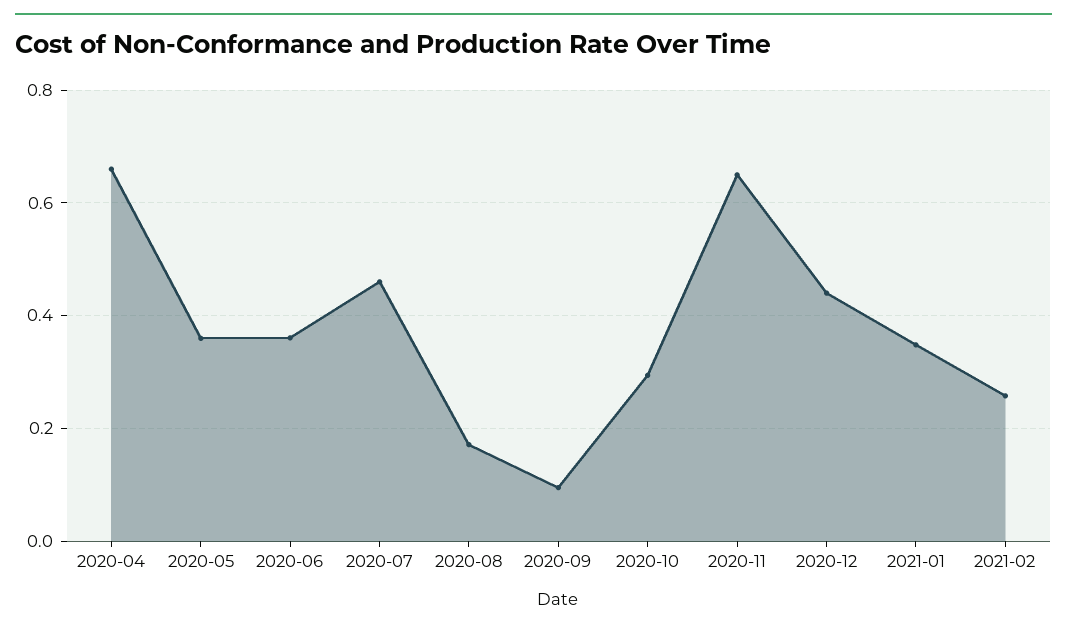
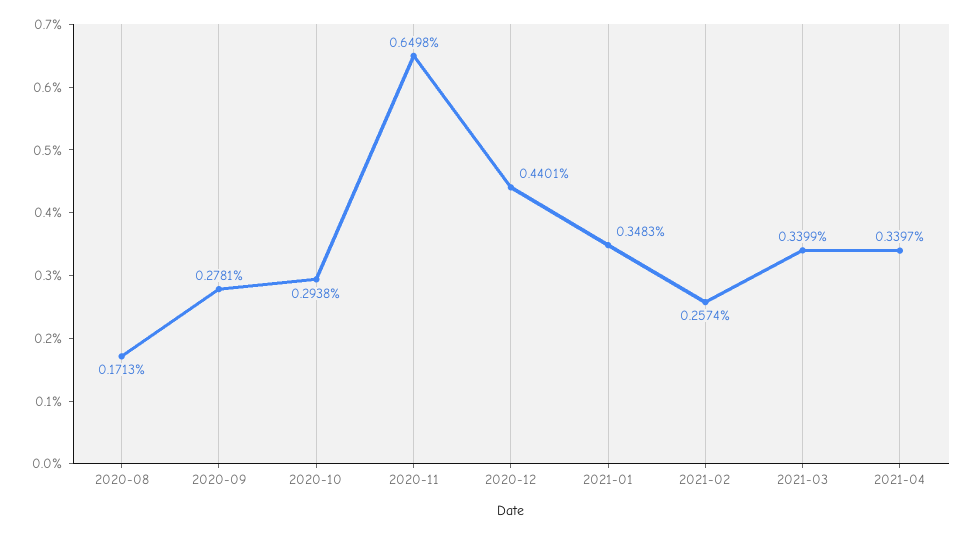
2020-04: 0.66 -> none
2020-05: 0.36 -> none
2020-06: 0.36 -> none
2020-07: 0.46 -> none
2020-09: 0.1 -> 0.2781
2021-03: none -> 0.3399
2021-04: none -> 0.3397

